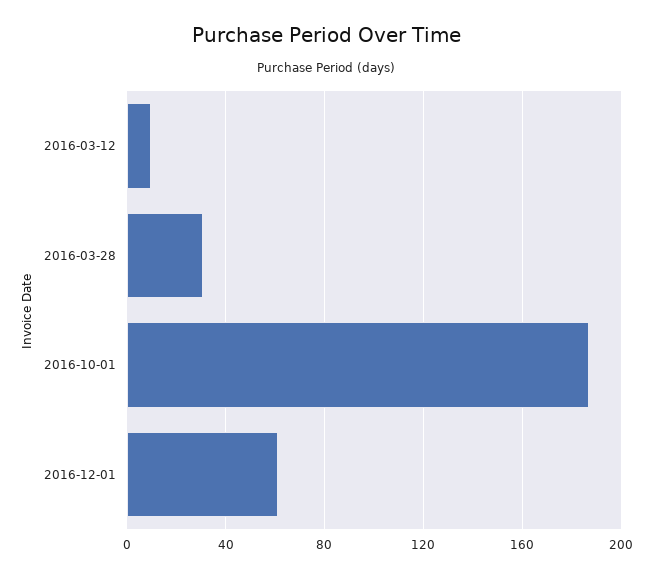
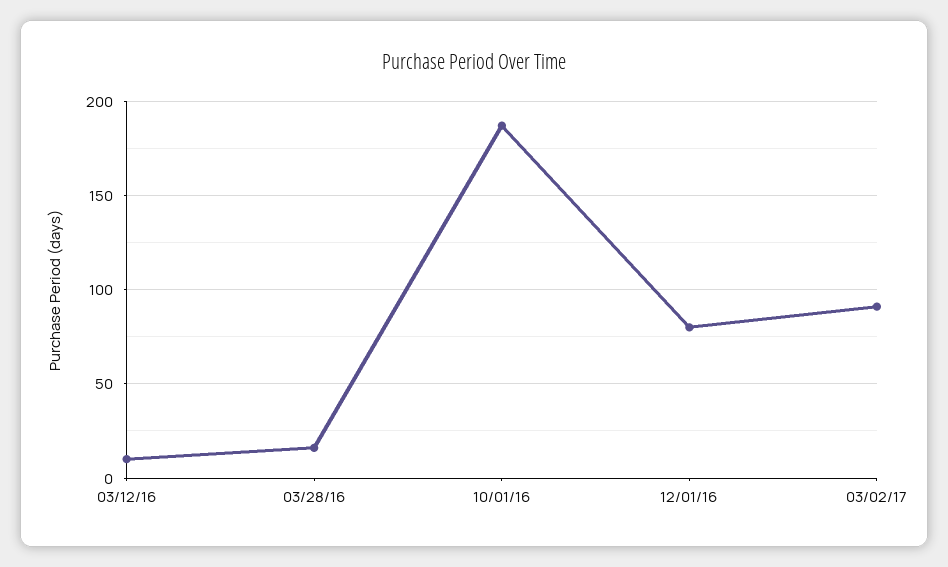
2016-03-28: 30 -> 15
2016-12-01: 60 -> 80
03/02/17: none -> 90

